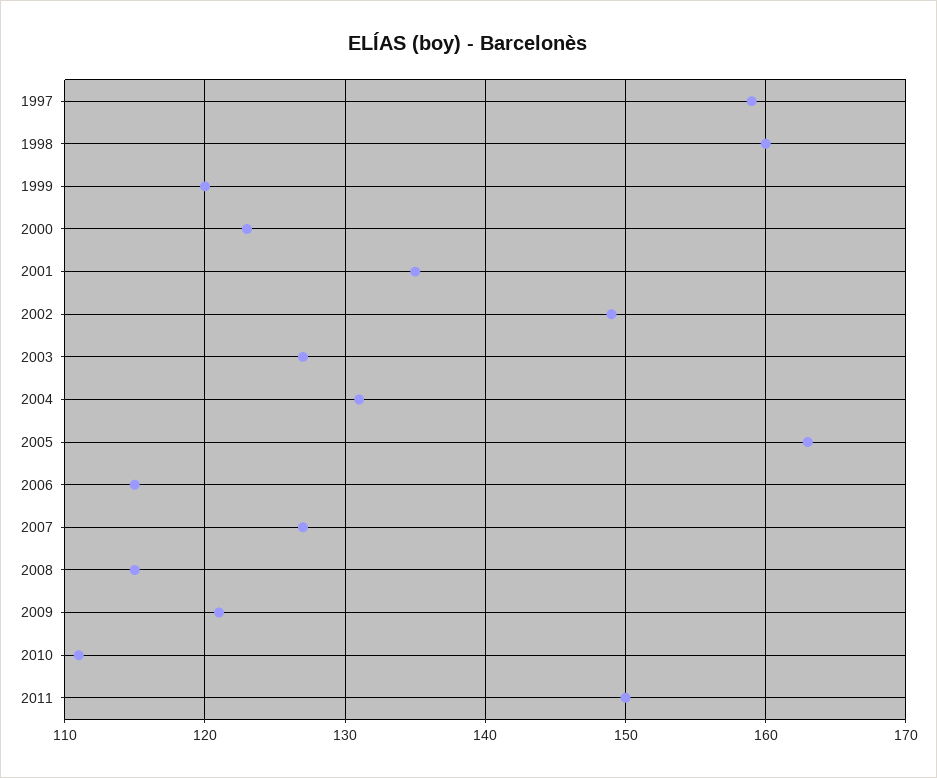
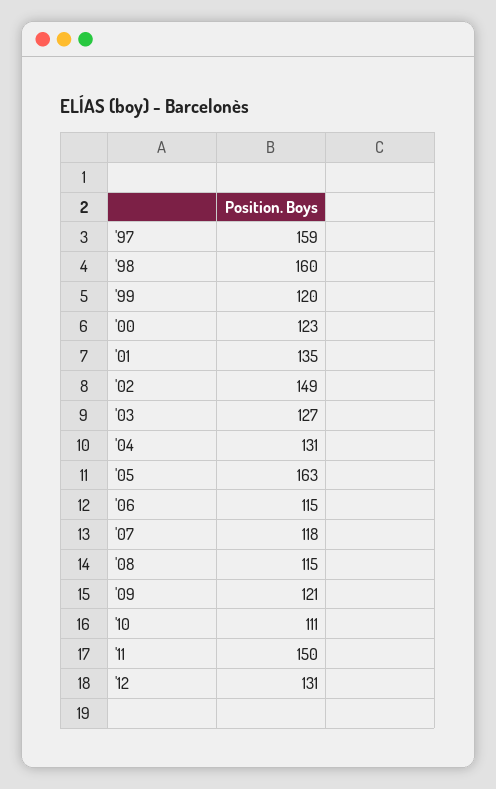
2007: 127 -> 118
'12: none -> 131

